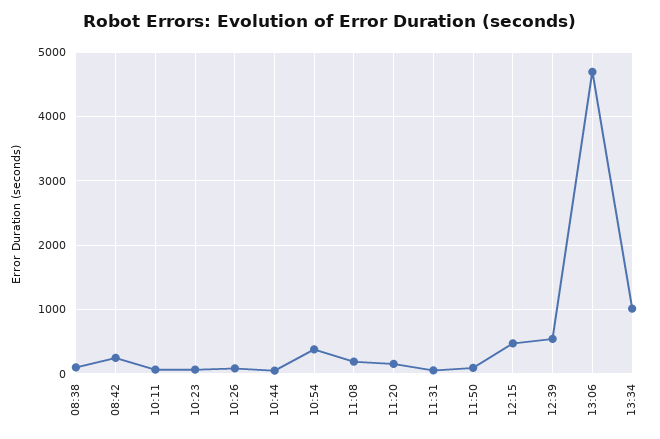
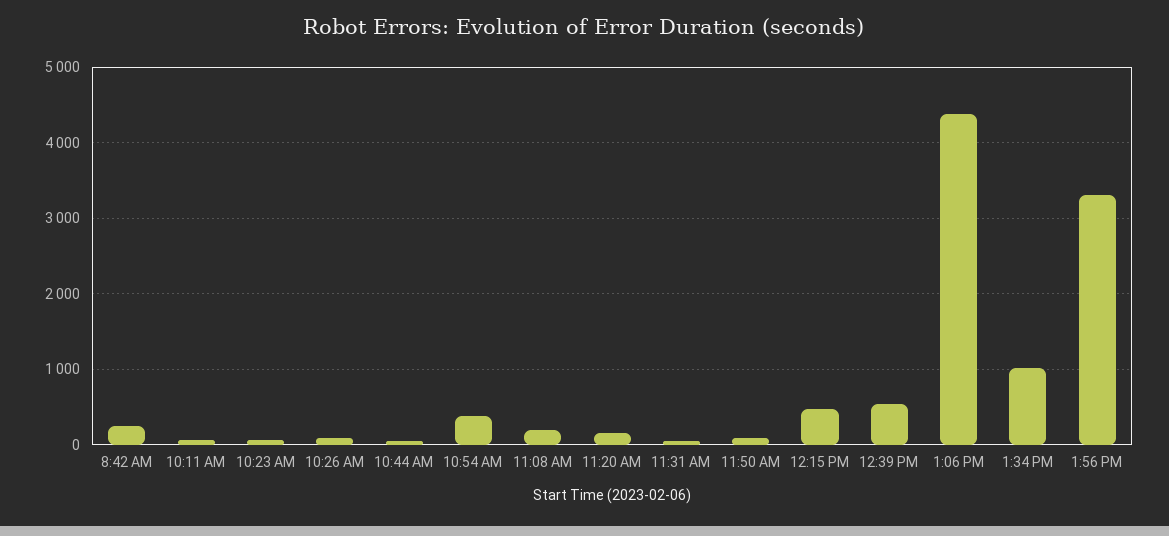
08:38: 100 -> none
13:06: 4700 -> 4400
1:56 PM: none -> 3300

